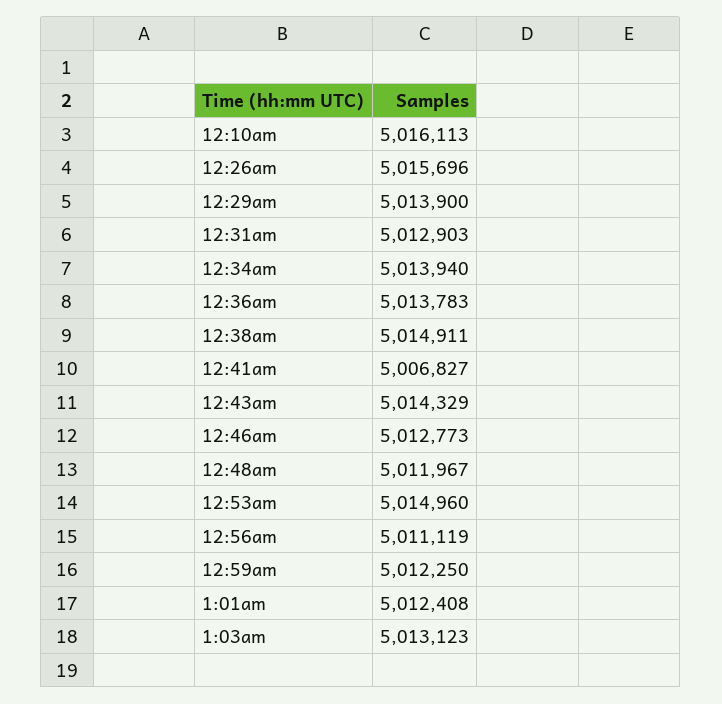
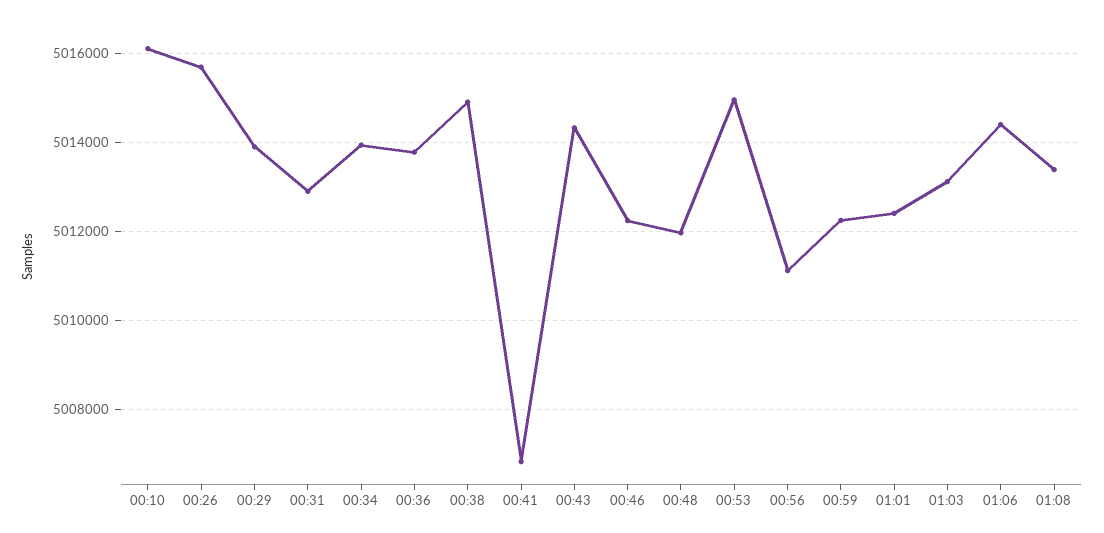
12:46am: 5012773 -> 5012200
01:06: none -> 5014400
01:08: none -> 5013400

